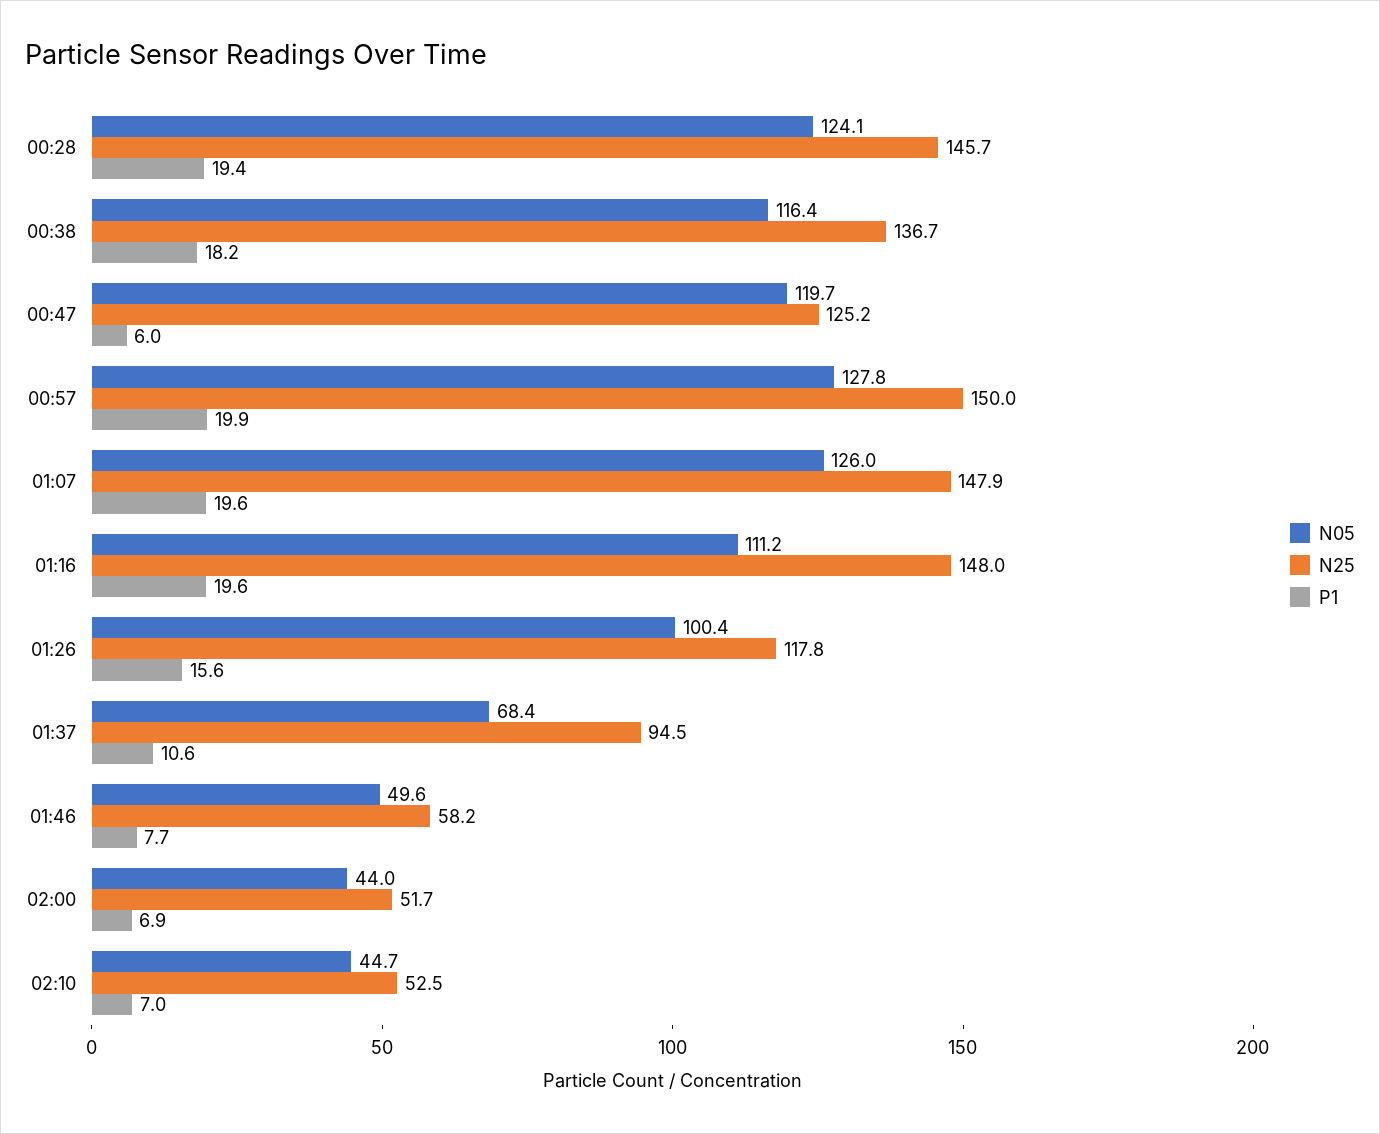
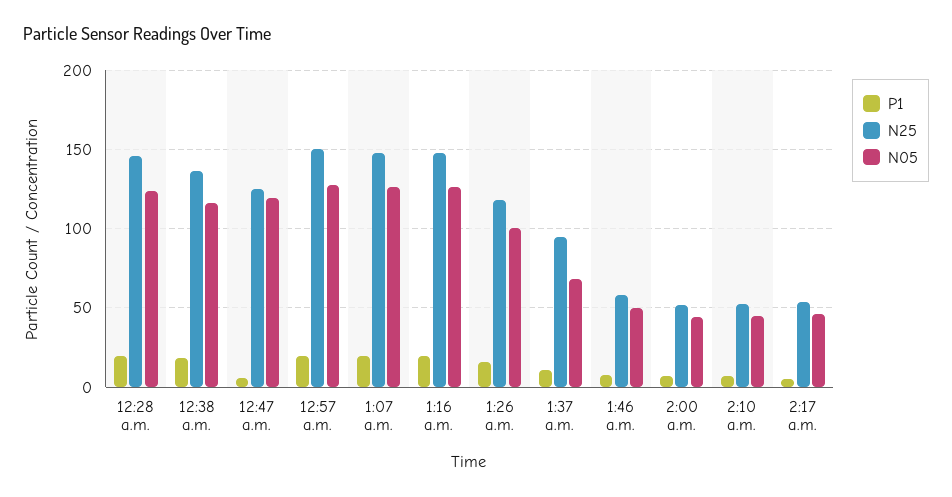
N05, 01:16: 111.2 -> 125
P1, 2:17 a.m.: none -> 5
N25, 2:17 a.m.: none -> 55
N05, 2:17 a.m.: none -> 45

